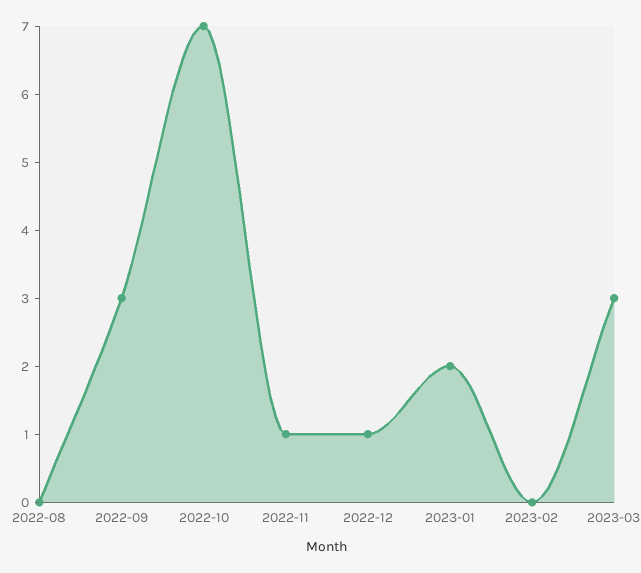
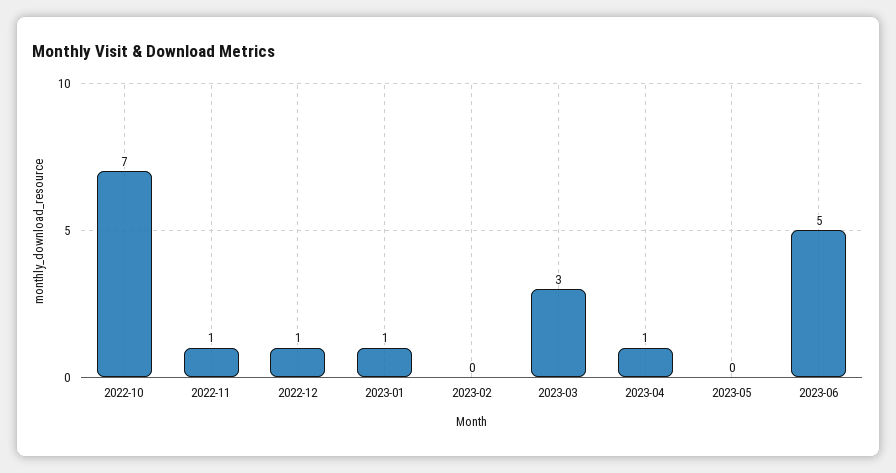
2022-08: 0 -> none
2022-09: 3 -> none
2023-01: 2 -> 1
2023-04: none -> 1
2023-05: none -> 0
2023-06: none -> 5

